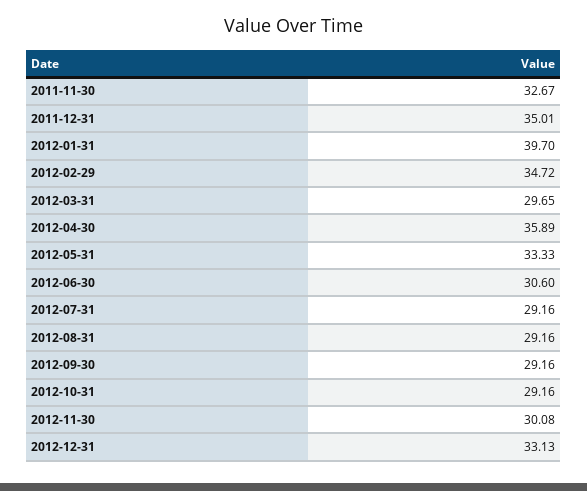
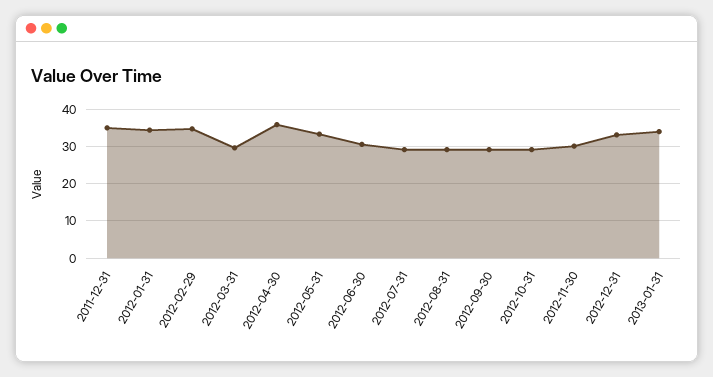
2011-11-30: 32.67 -> none
2012-01-31: 39.7 -> 34
2013-01-31: none -> 34

